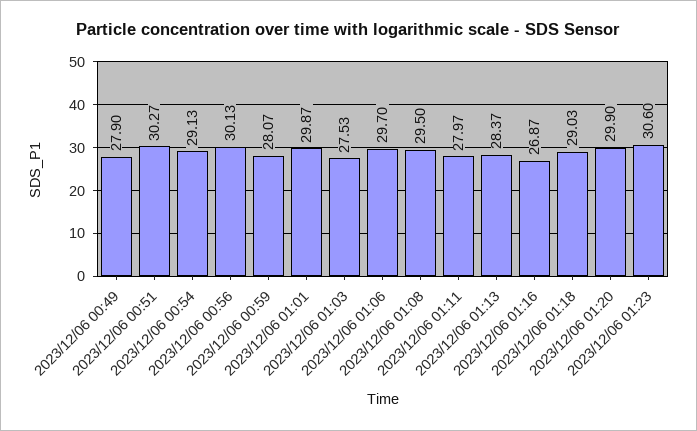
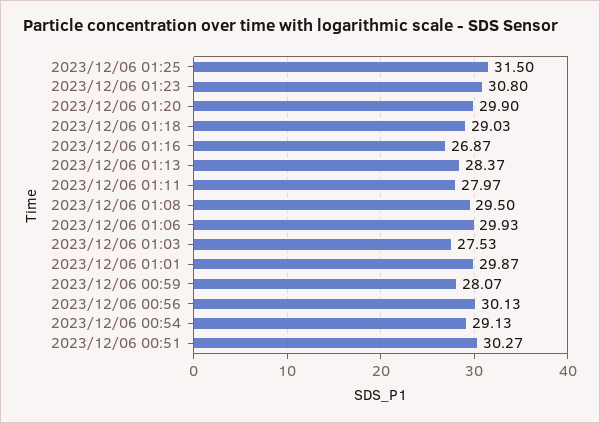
2023/12/06 00:49: 27.9 -> none
2023/12/06 01:06: 29.7 -> 29.93
2023/12/06 01:23: 30.6 -> 30.8
2023/12/06 01:25: none -> 31.5

